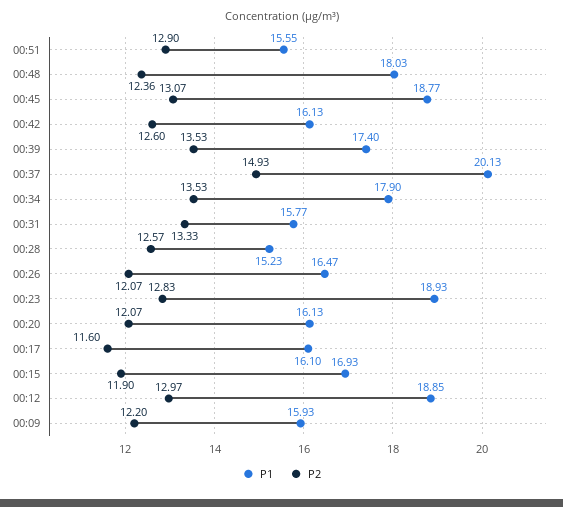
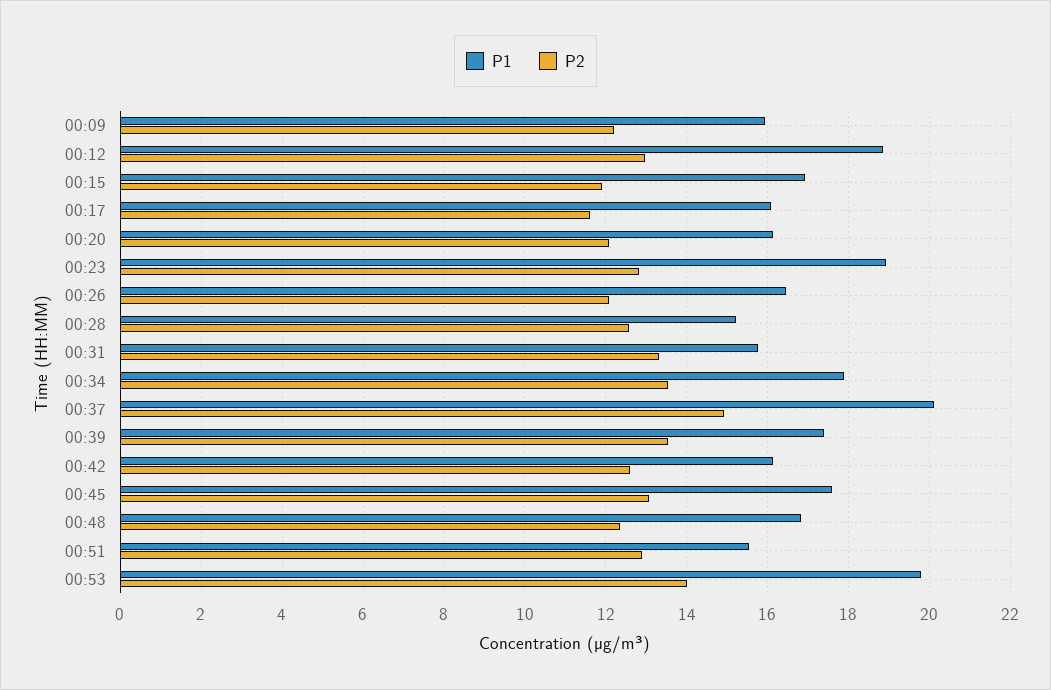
P1, 00:48: 18.03 -> 16.8
P1, 00:45: 18.77 -> 17.6
P1, 00:53: none -> 19.8
P2, 00:53: none -> 14

